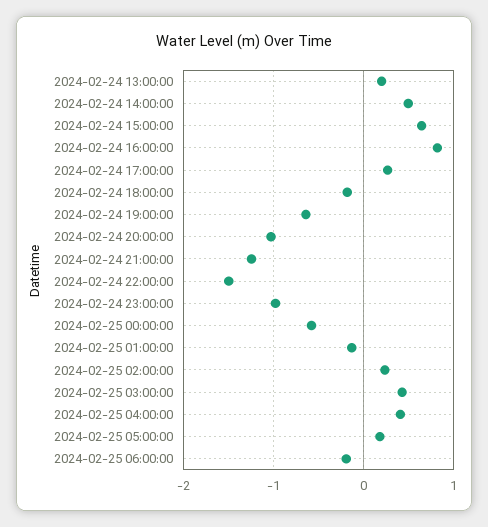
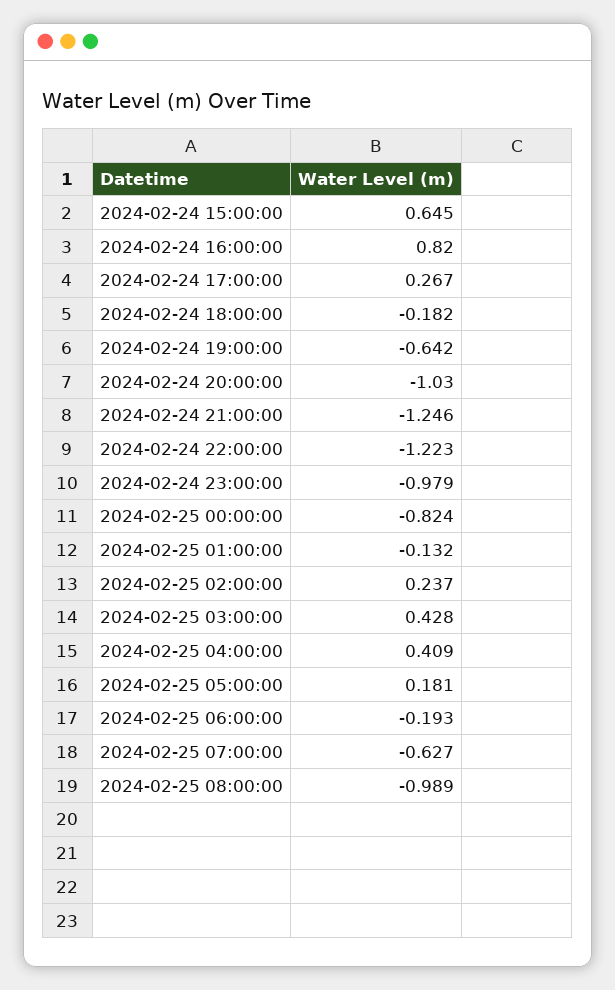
2024-02-24 13:00:00: 0.2 -> none
2024-02-24 14:00:00: 0.5 -> none
2024-02-24 22:00:00: -1.5 -> -1.223
2024-02-25 00:00:00: -0.6 -> -0.824
2024-02-25 07:00:00: none -> -0.627
2024-02-25 08:00:00: none -> -0.989

